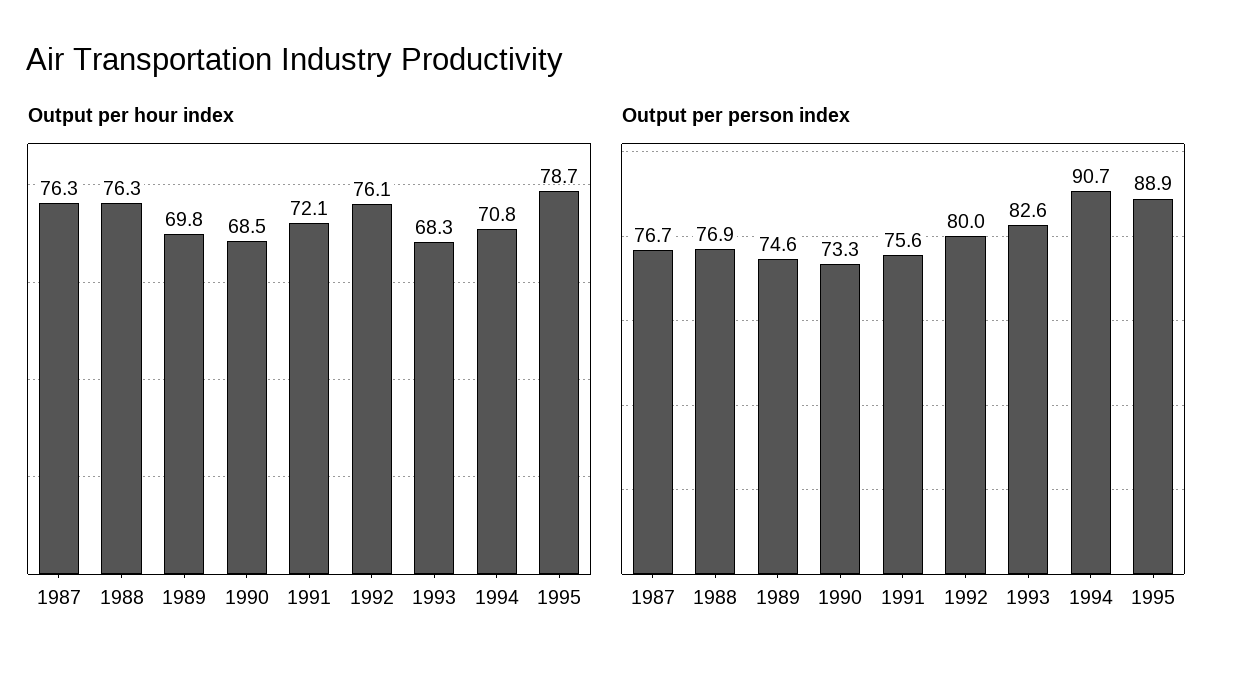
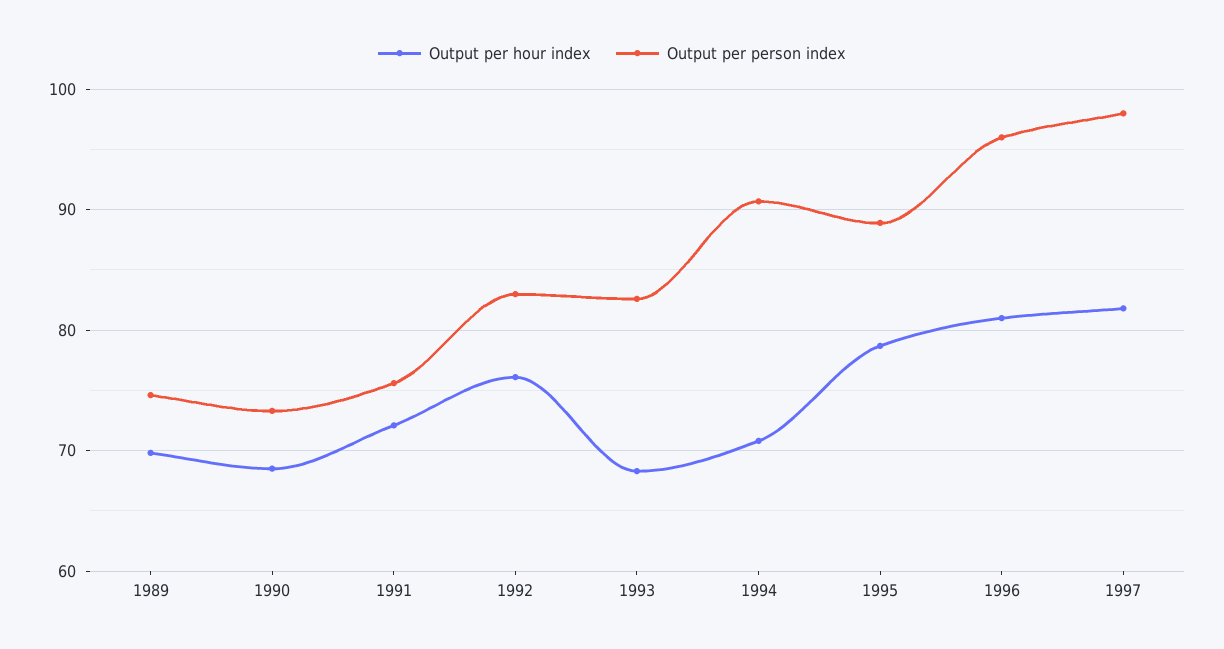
Output per hour index, 1987: 76.3 -> none
Output per hour index, 1988: 76.3 -> none
Output per person index, 1987: 76.7 -> none
Output per person index, 1988: 76.9 -> none
Output per person index, 1992: 80 -> 83
Output per hour index, 1996: none -> 81
Output per person index, 1996: none -> 96
Output per hour index, 1997: none -> 82
Output per person index, 1997: none -> 98

